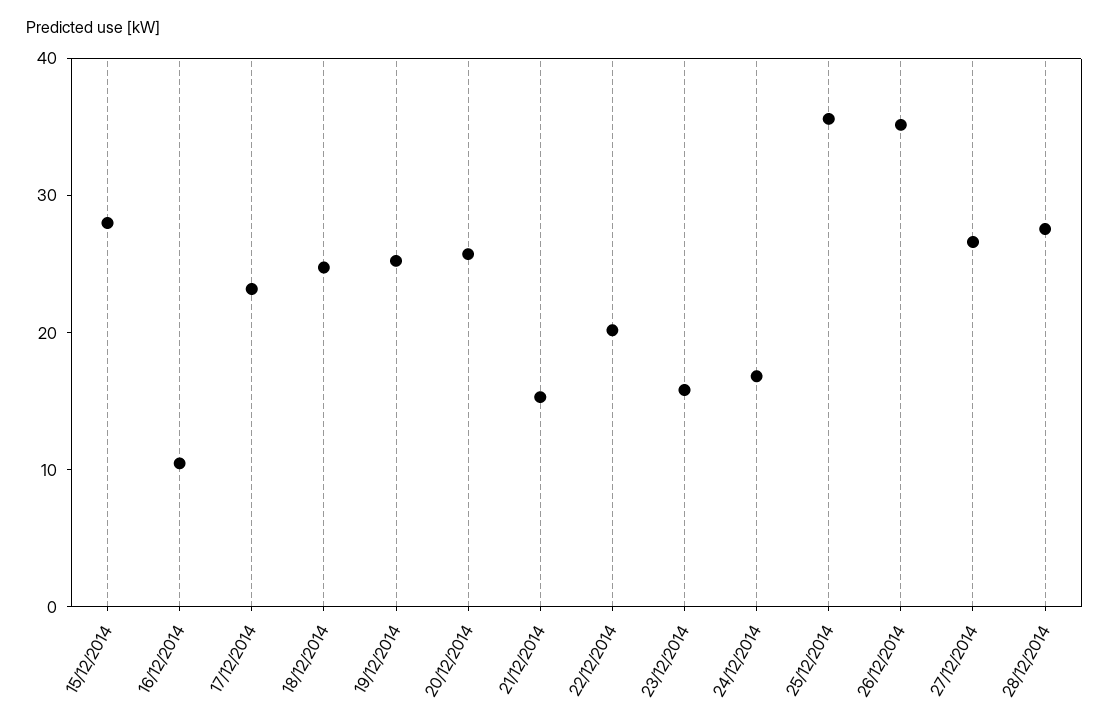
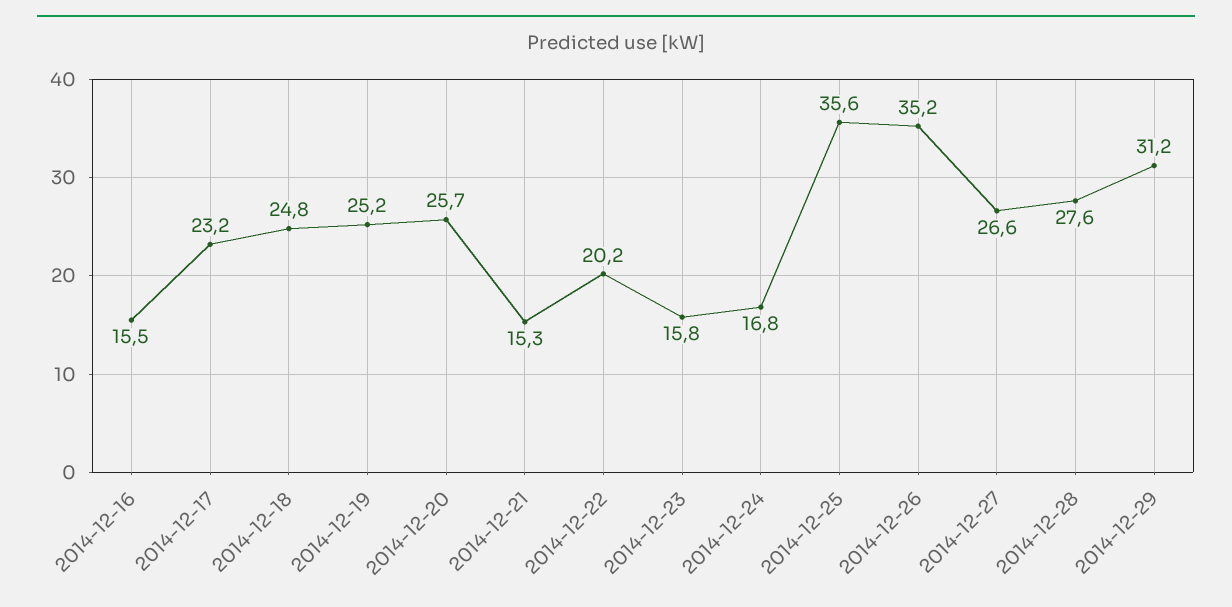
15/12/2014: 28 -> none
16/12/2014: 10 -> 15.5
2014-12-29: none -> 31.2

